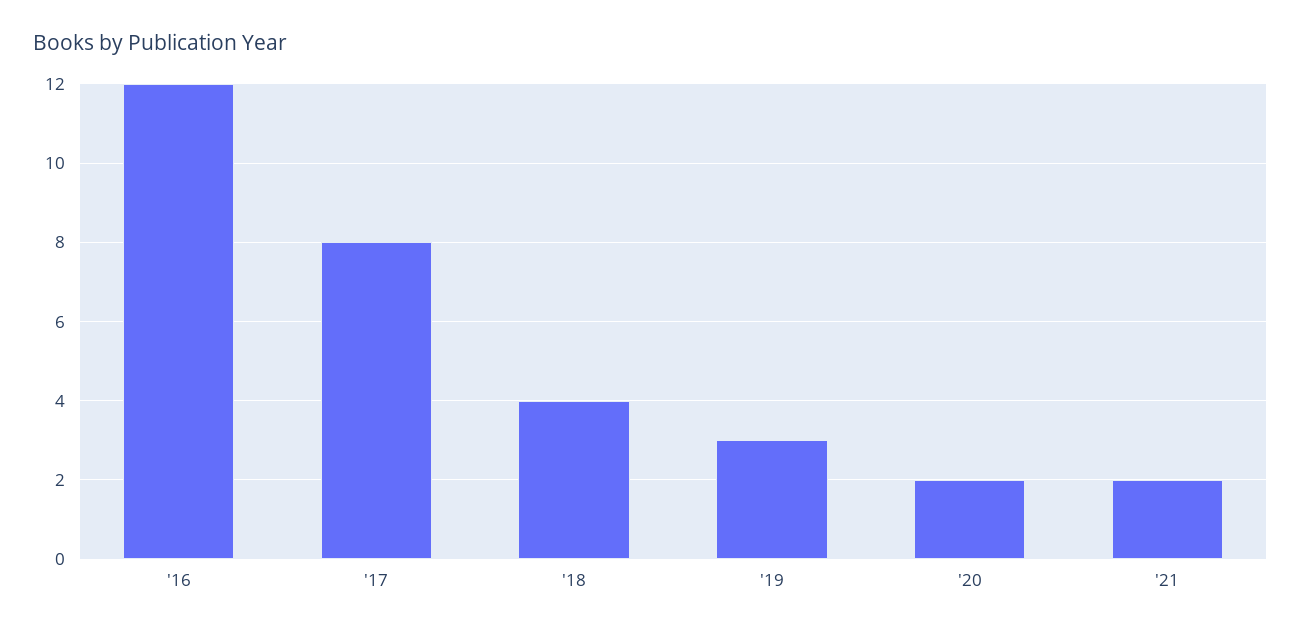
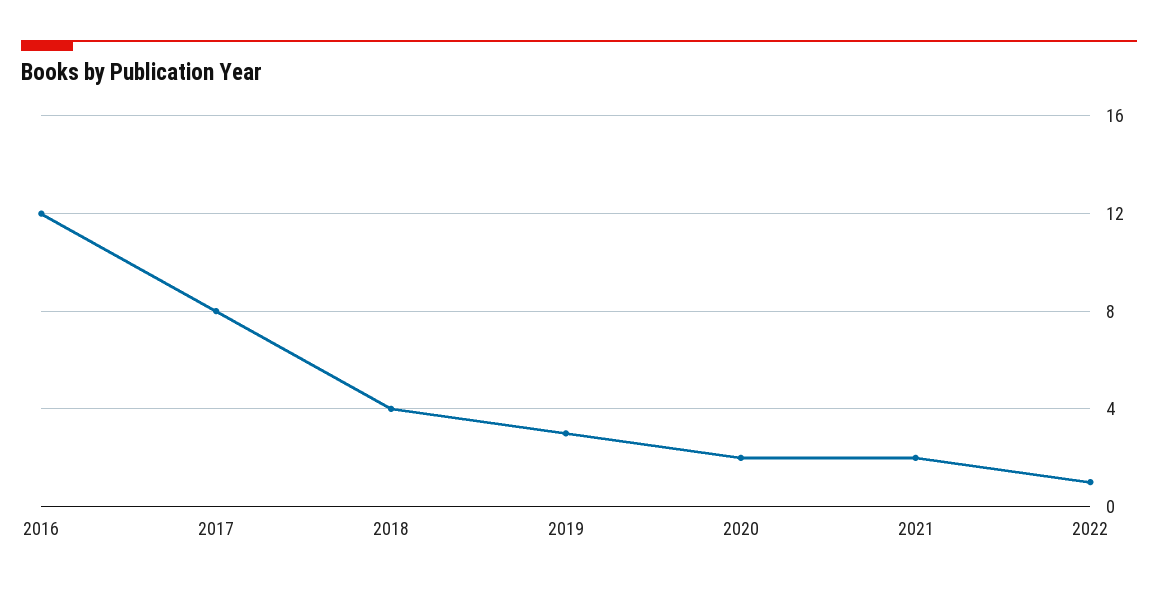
2022: none -> 1

